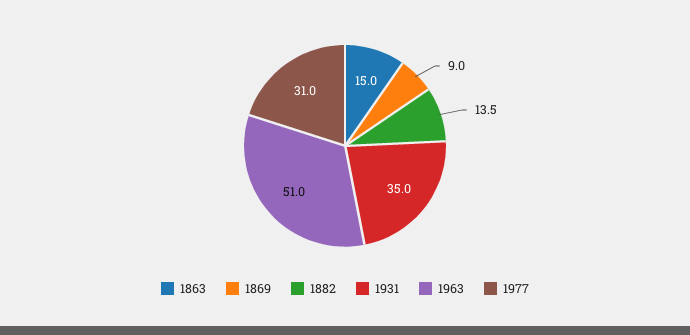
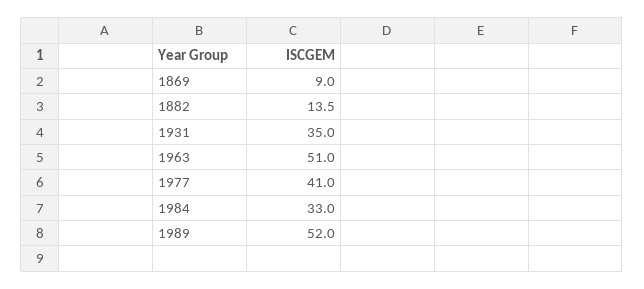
1863: 15 -> none
1977: 31 -> 41
1984: none -> 33
1989: none -> 52

